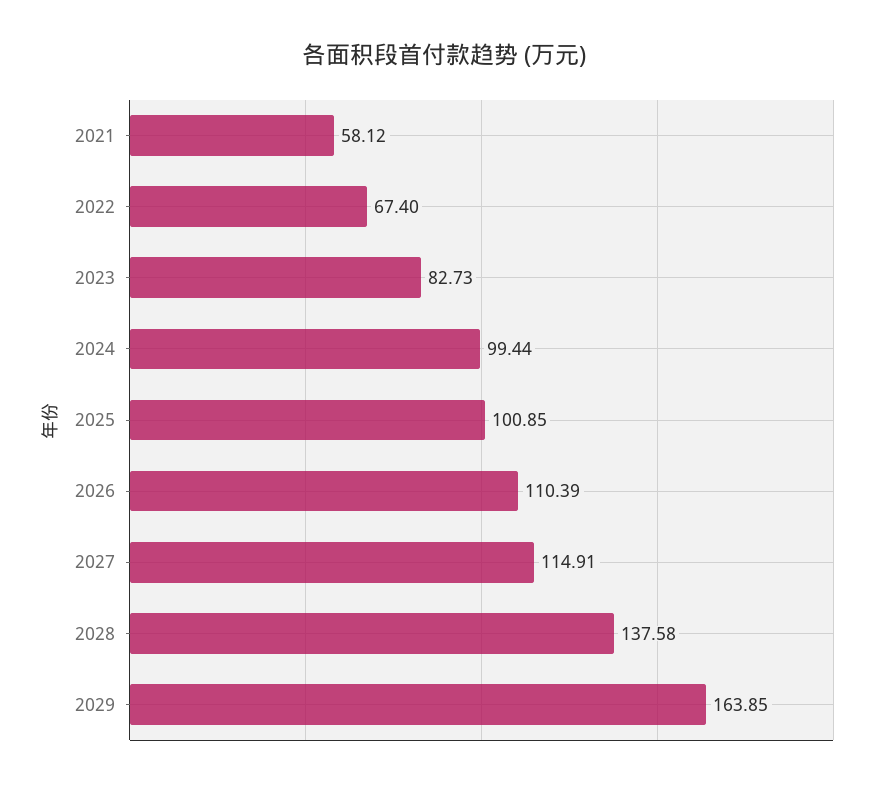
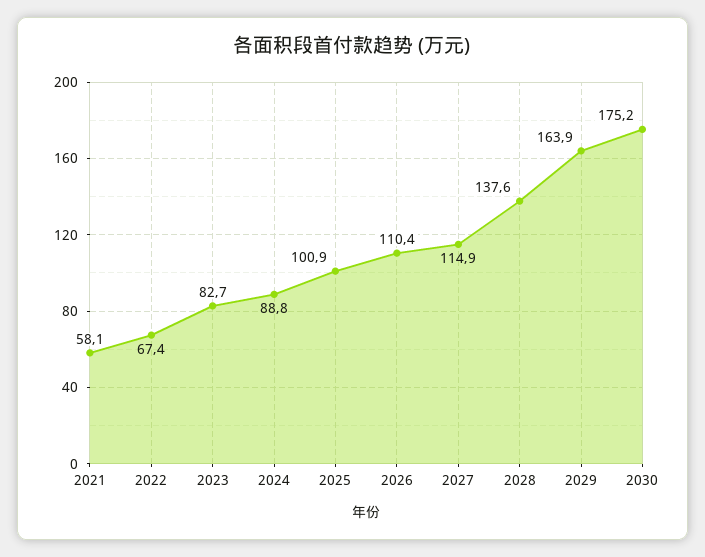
2024: 99.44 -> 88.8
2030: none -> 175.2

